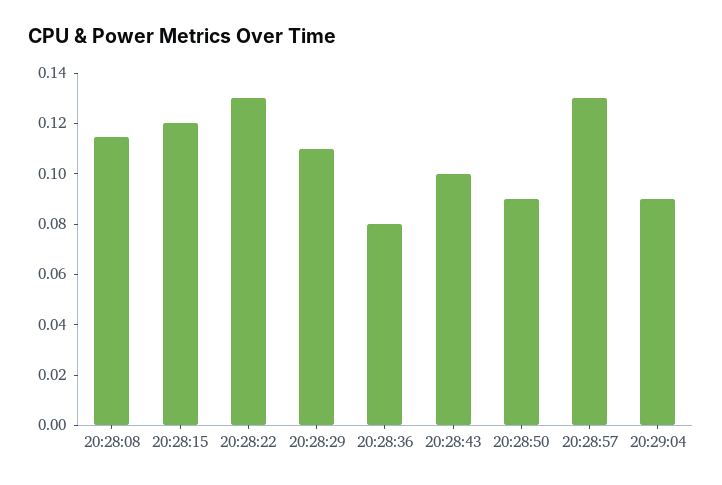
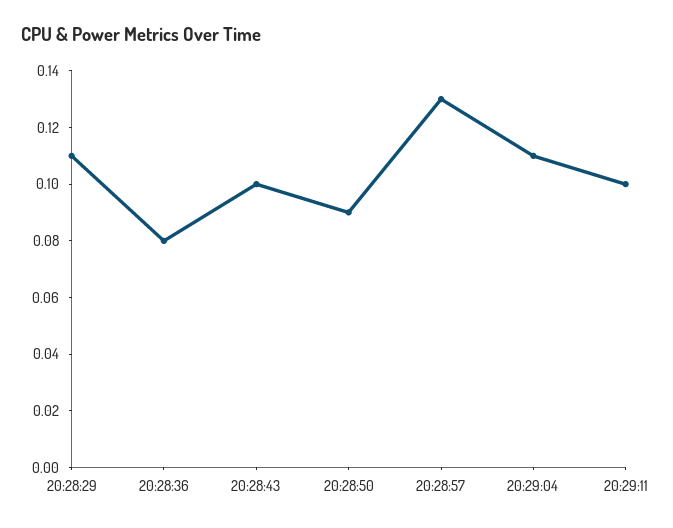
20:28:08: 0.115 -> none
20:28:15: 0.12 -> none
20:28:22: 0.13 -> none
20:29:04: 0.09 -> 0.11
20:29:11: none -> 0.1

